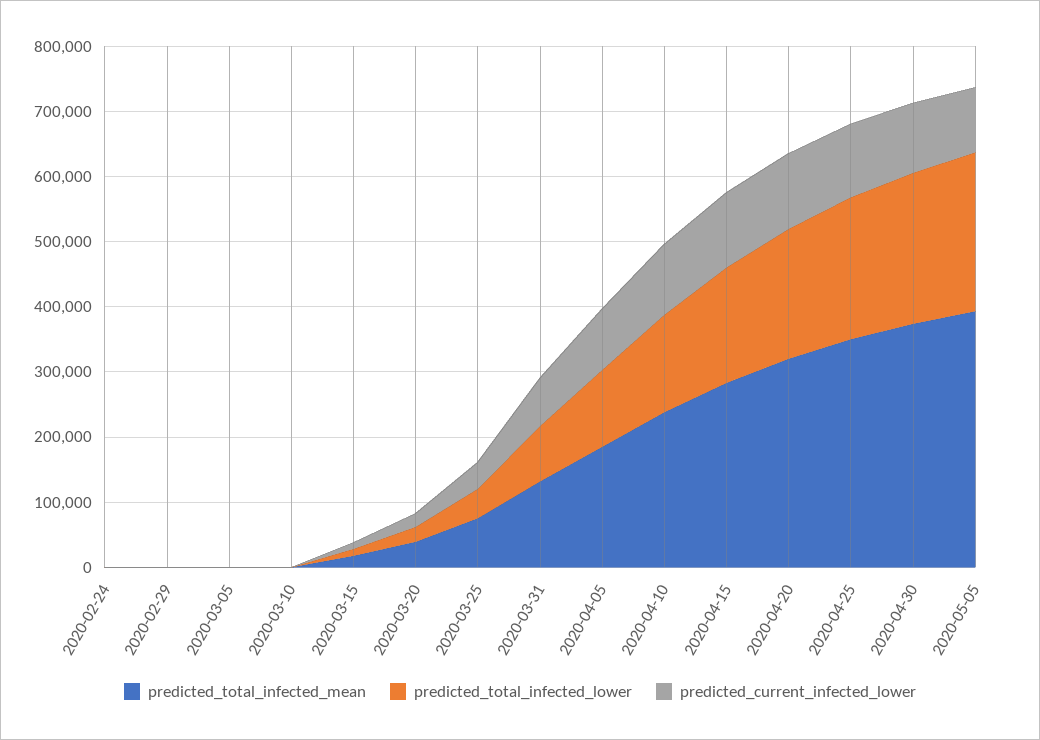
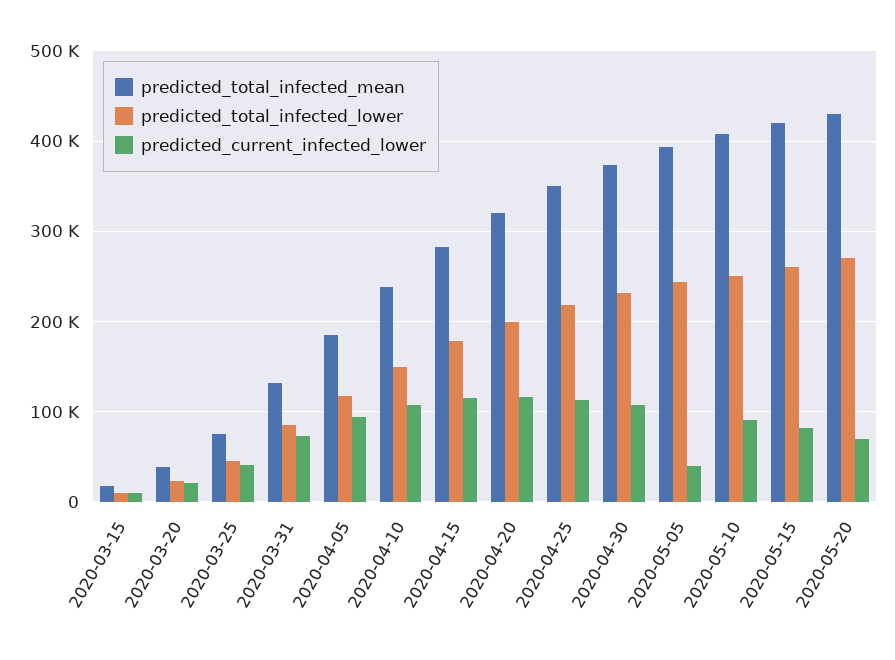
predicted_total_infected_mean, 2020-02-24: 0 -> none
predicted_total_infected_lower, 2020-02-24: 0 -> none
predicted_current_infected_lower, 2020-02-24: 0 -> none
predicted_total_infected_mean, 2020-02-29: 0 -> none
predicted_total_infected_lower, 2020-02-29: 0 -> none
predicted_current_infected_lower, 2020-02-29: 0 -> none
predicted_total_infected_mean, 2020-03-05: 0 -> none
predicted_total_infected_lower, 2020-03-05: 0 -> none
predicted_current_infected_lower, 2020-03-05: 0 -> none
predicted_total_infected_mean, 2020-03-10: 0 -> none
predicted_total_infected_lower, 2020-03-10: 0 -> none
predicted_current_infected_lower, 2020-03-10: 0 -> none
predicted_current_infected_lower, 2020-05-05: 100000 -> 40000
predicted_total_infected_mean, 2020-05-10: none -> 410000
predicted_total_infected_lower, 2020-05-10: none -> 250000
predicted_current_infected_lower, 2020-05-10: none -> 90000
predicted_total_infected_mean, 2020-05-15: none -> 420000
predicted_total_infected_lower, 2020-05-15: none -> 260000
predicted_current_infected_lower, 2020-05-15: none -> 80000
predicted_total_infected_mean, 2020-05-20: none -> 430000
predicted_total_infected_lower, 2020-05-20: none -> 270000
predicted_current_infected_lower, 2020-05-20: none -> 70000

